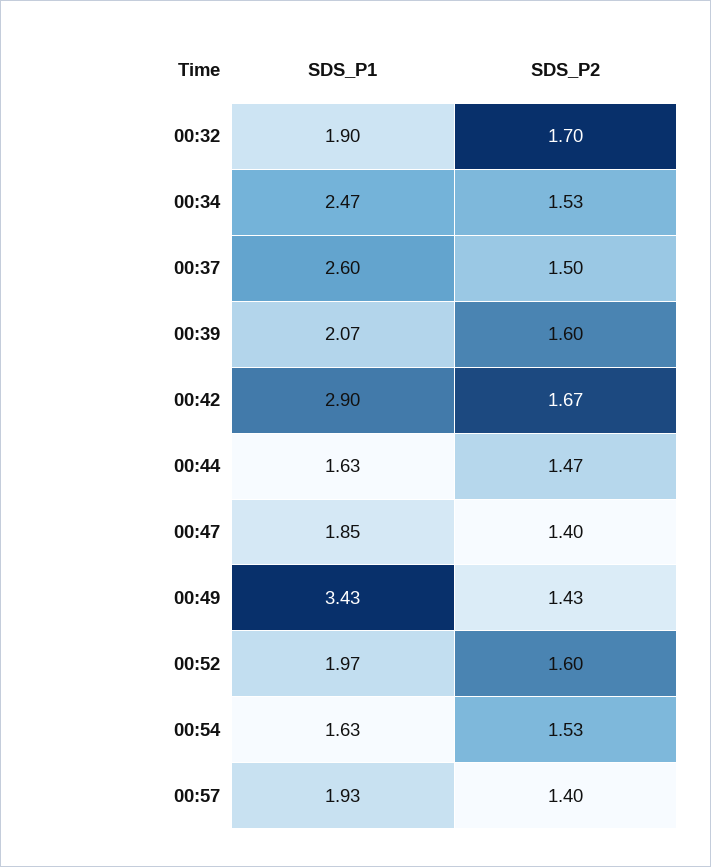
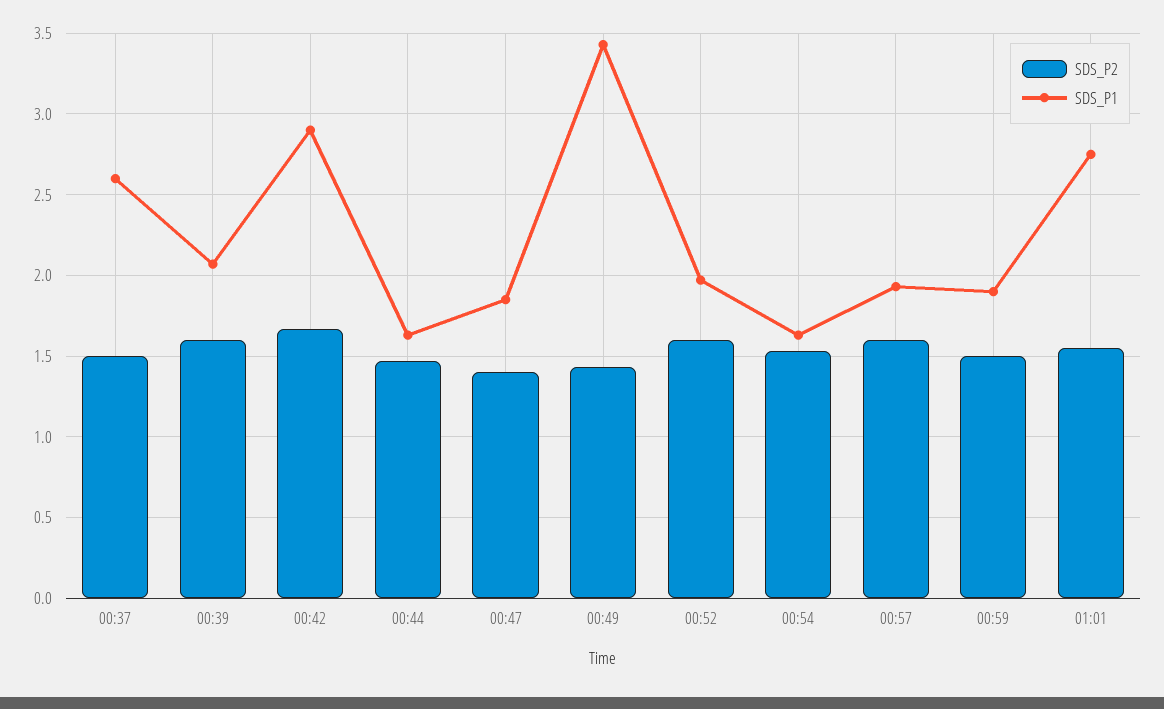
SDS_P1, 00:32: 1.9 -> none
SDS_P2, 00:32: 1.7 -> none
SDS_P1, 00:34: 2.47 -> none
SDS_P2, 00:34: 1.53 -> none
SDS_P2, 00:57: 1.4 -> 1.6
SDS_P2, 00:59: none -> 1.5
SDS_P1, 00:59: none -> 1.9
SDS_P2, 01:01: none -> 1.55
SDS_P1, 01:01: none -> 2.75

